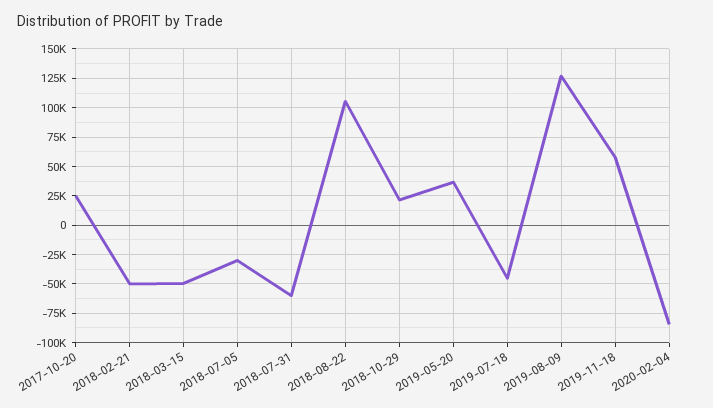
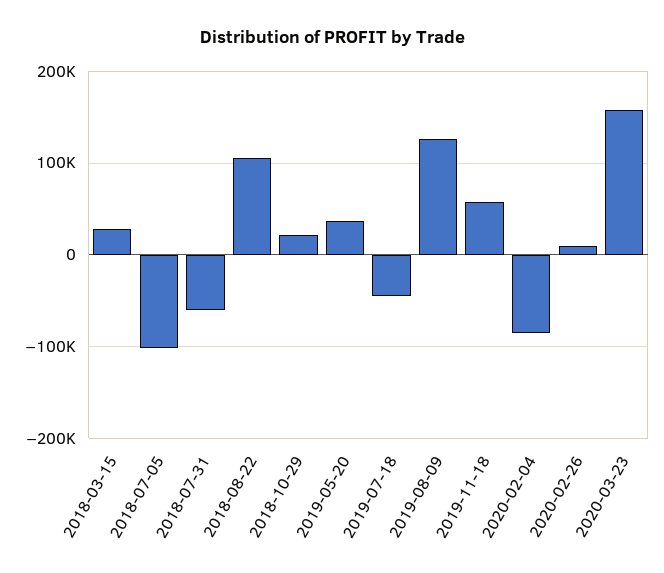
2017-10-20: 25000 -> none
2018-02-21: -50000 -> none
2018-03-15: -50000 -> 30000
2018-07-05: -25000 -> -100000
2020-02-26: none -> 10000
2020-03-23: none -> 160000

